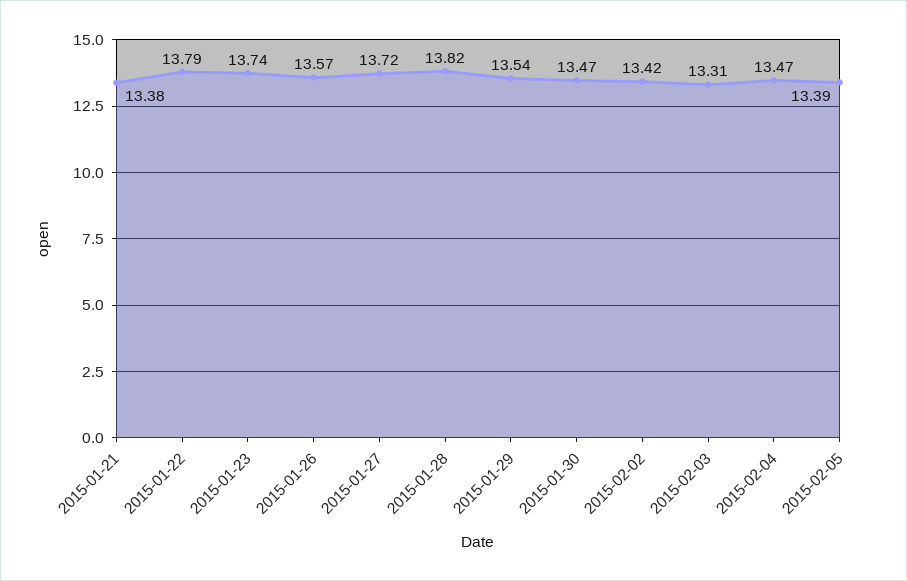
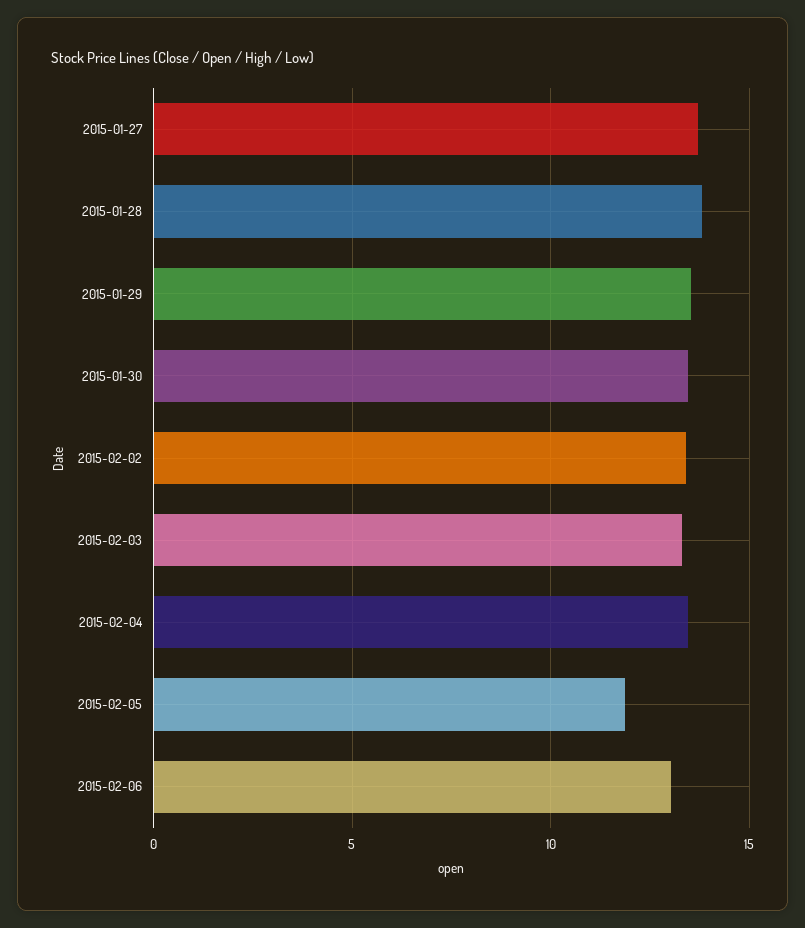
2015-01-21: 13.38 -> none
2015-01-22: 13.79 -> none
2015-01-23: 13.74 -> none
2015-01-26: 13.57 -> none
2015-02-05: 13.39 -> 12
2015-02-06: none -> 13

